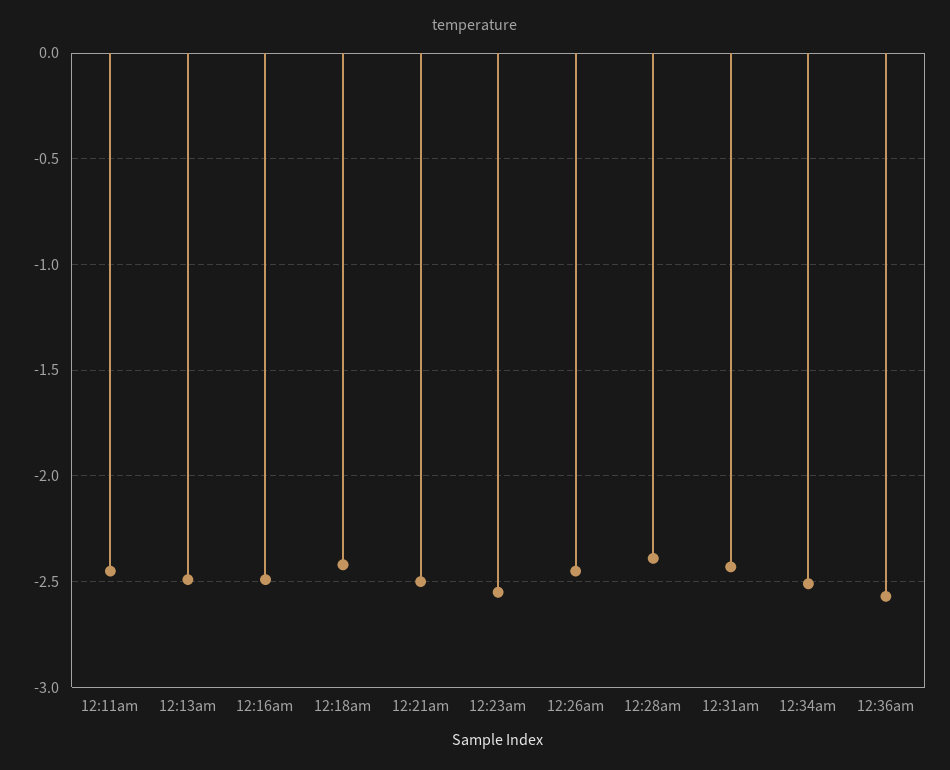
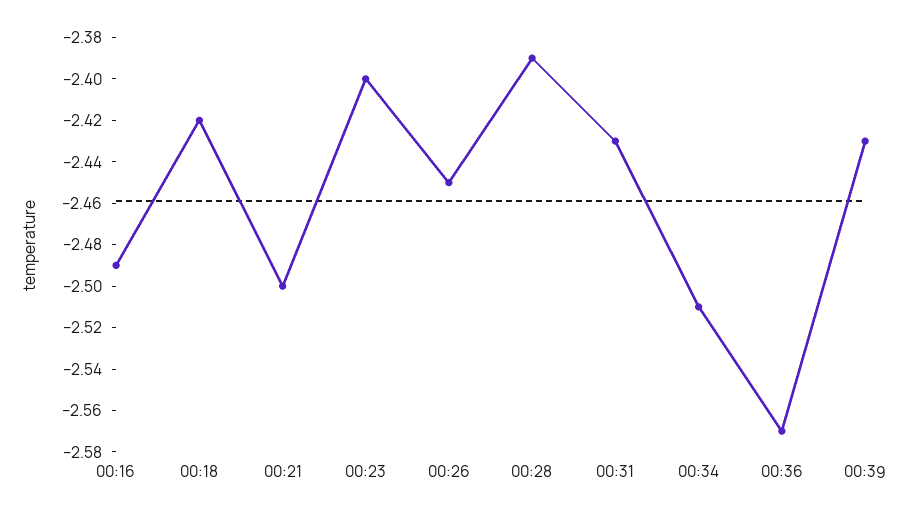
12:11am: -2.45 -> none
12:13am: -2.5 -> none
12:23am: -2.55 -> -2.4
00:39: none -> -2.43

